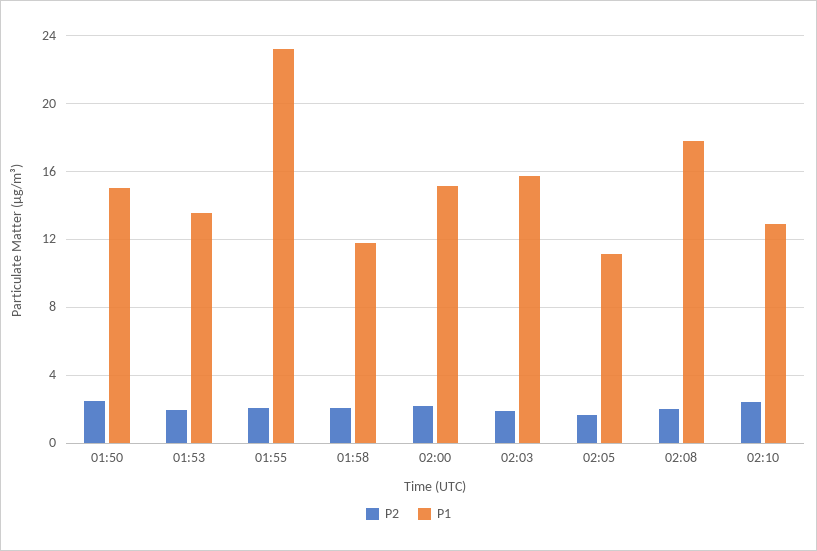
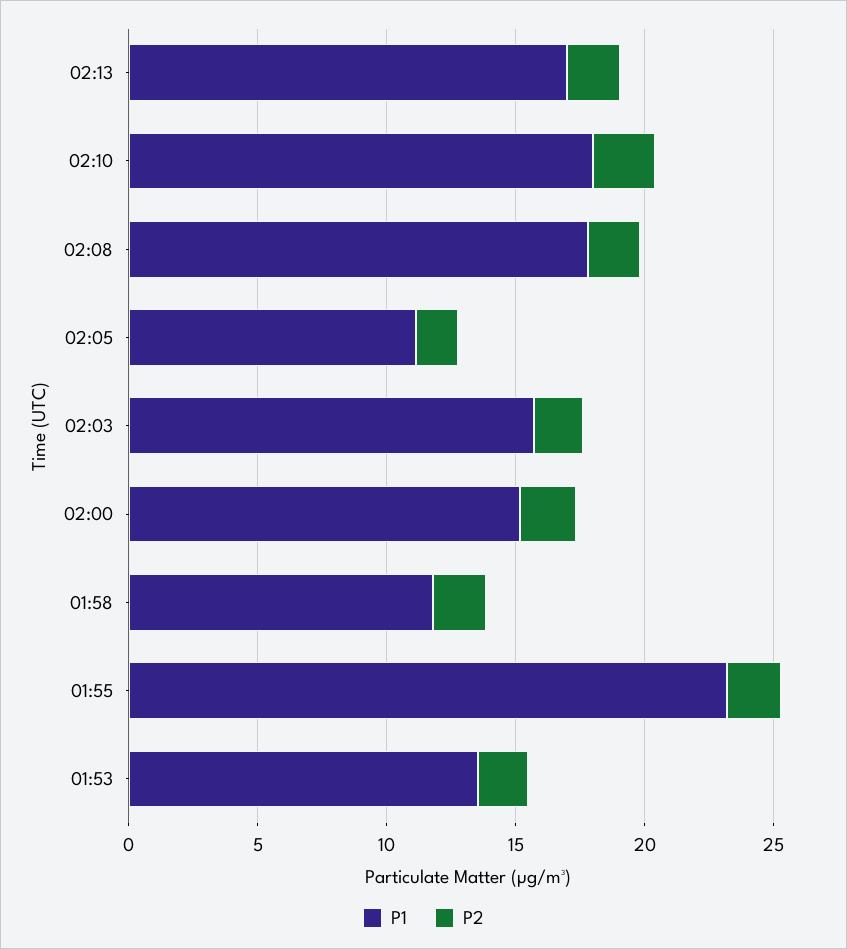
P2, 01:50: 2.5 -> none
P1, 01:50: 15 -> none
P1, 02:10: 13 -> 18
P1, 02:13: none -> 17
P2, 02:13: none -> 2

